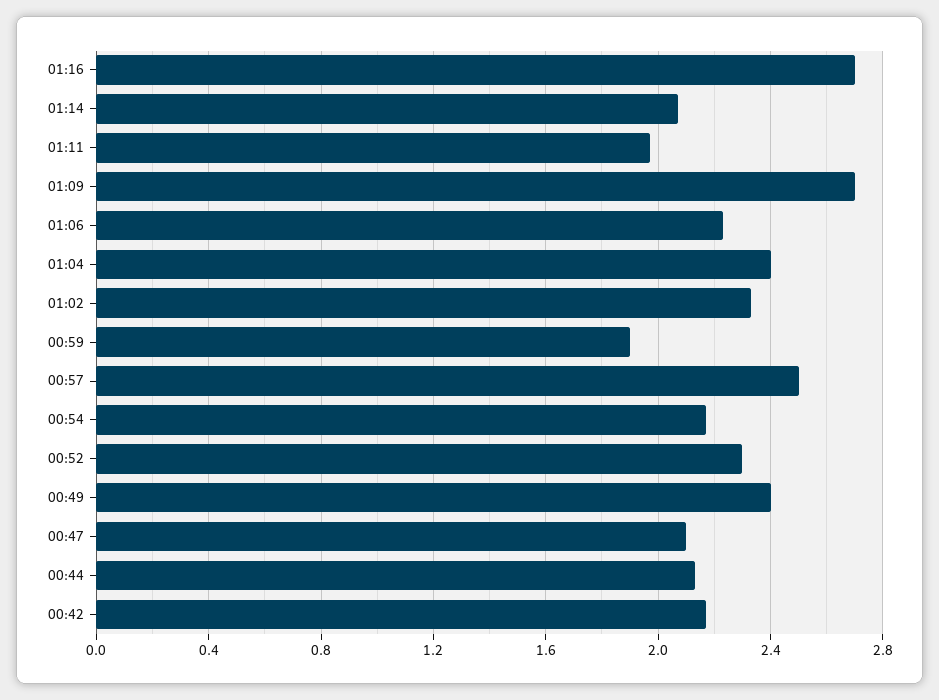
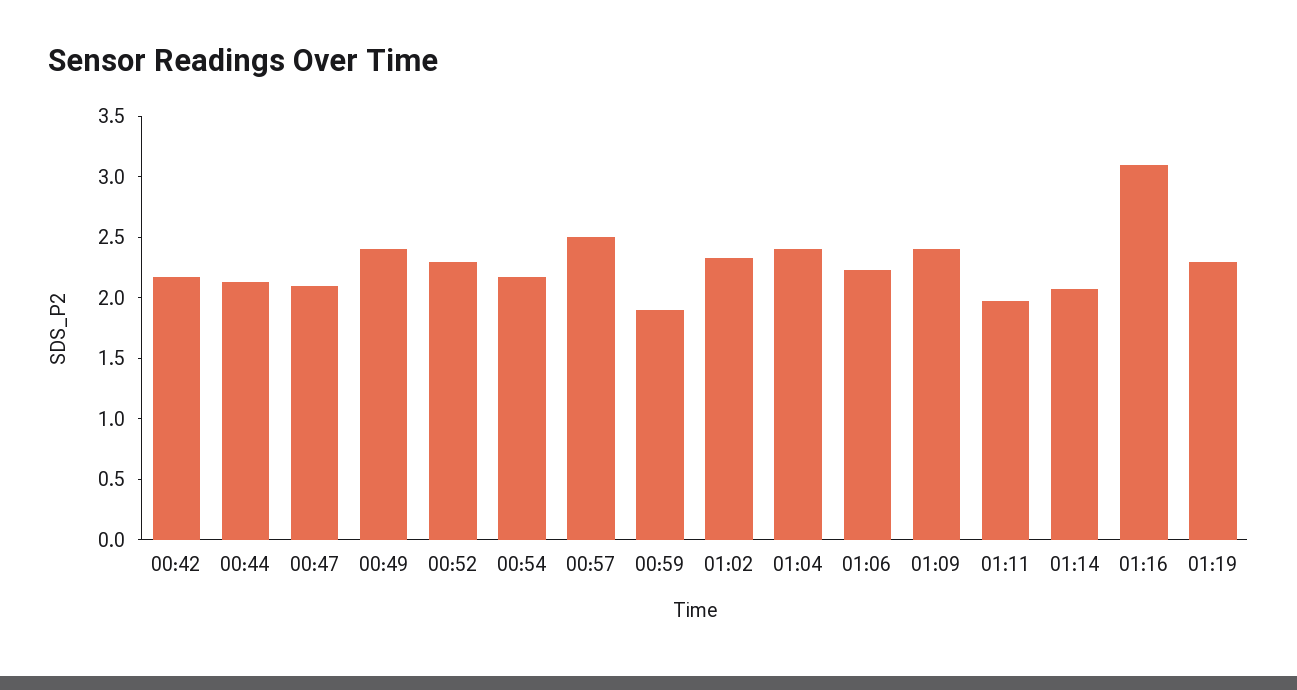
01:16: 2.7 -> 3.1
01:09: 2.7 -> 2.4
01:19: none -> 2.3

